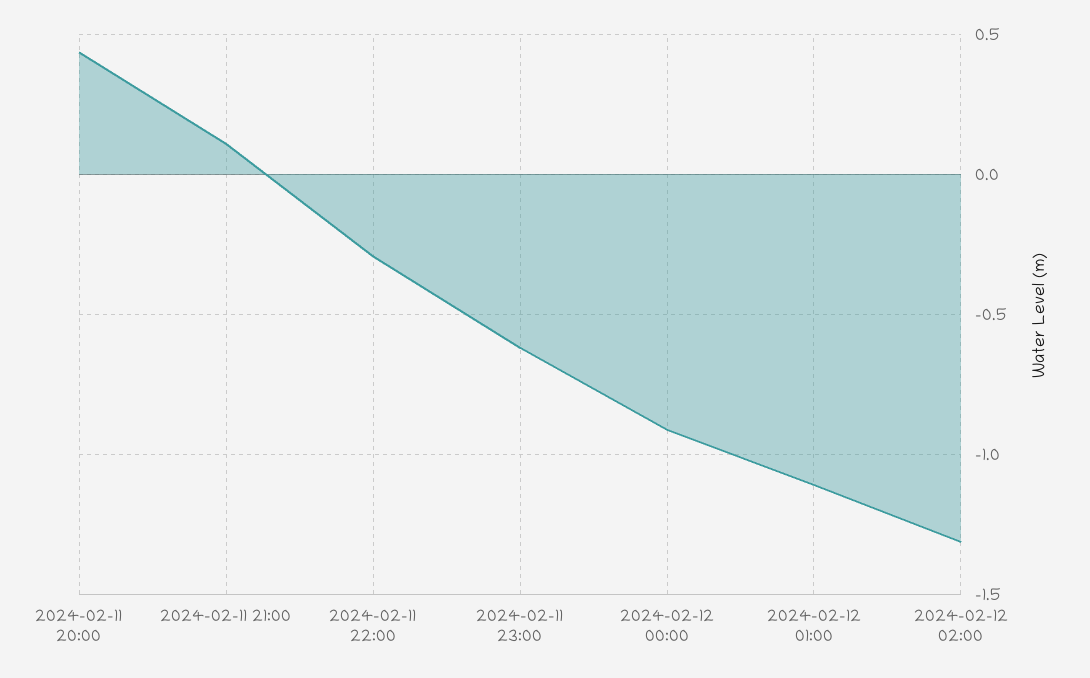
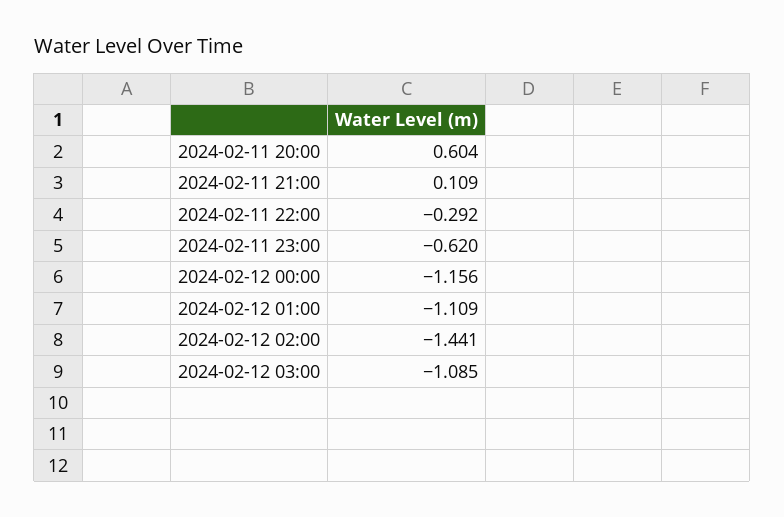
2024-02-11 20:00: 0.45 -> 0.604
2024-02-12 00:00: -0.9 -> -1.156
2024-02-12 02:00: -1.3 -> -1.441
2024-02-12 03:00: none -> -1.085

